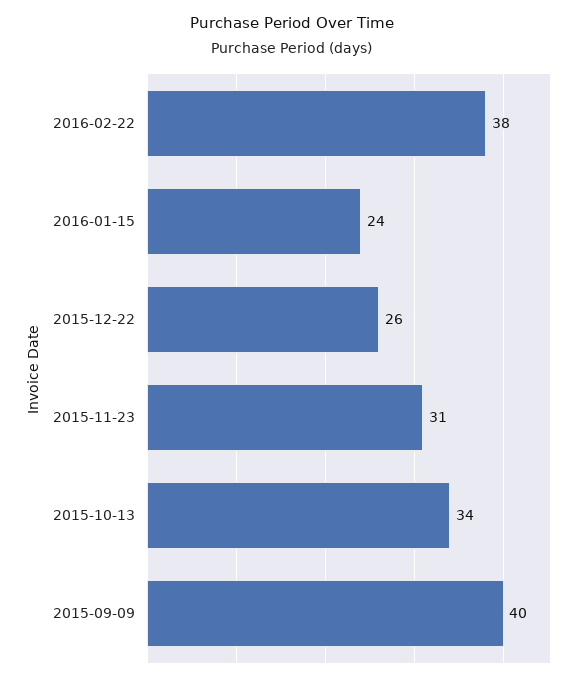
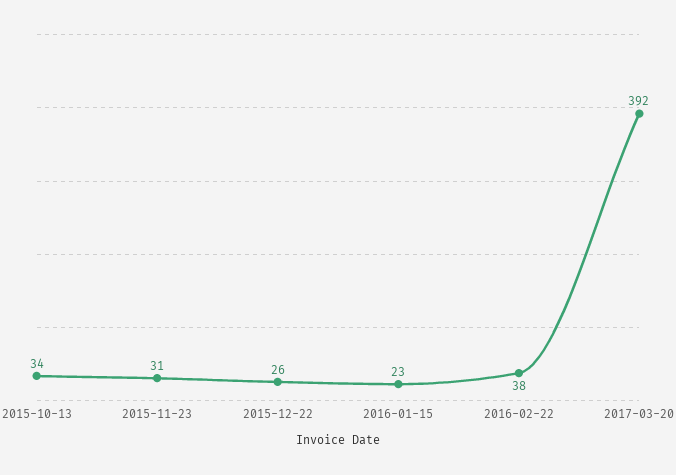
2016-01-15: 24 -> 23
2015-09-09: 40 -> none
2017-03-20: none -> 392

